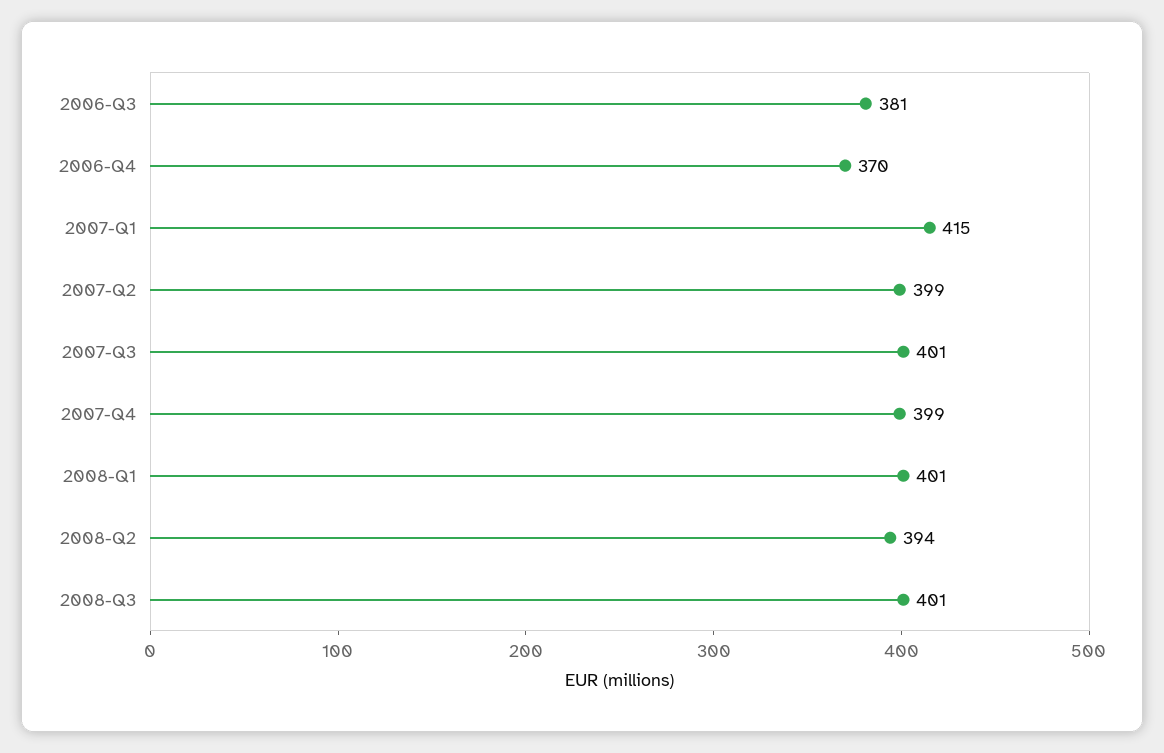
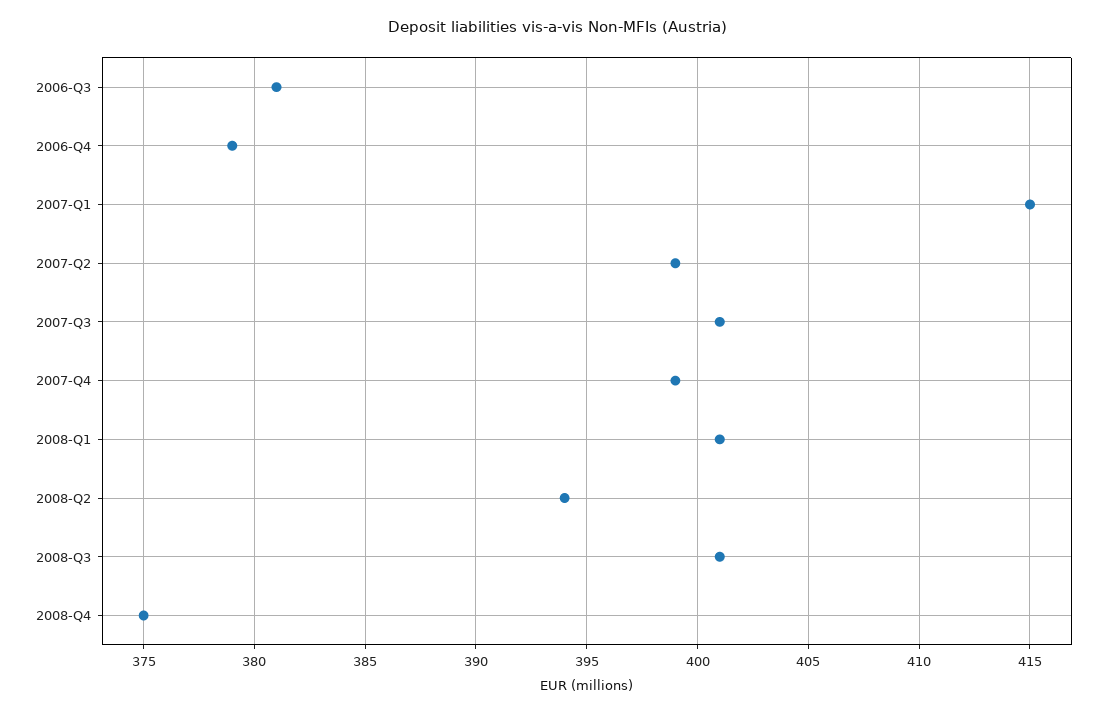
2006-Q4: 370 -> 379
2008-Q4: none -> 375

